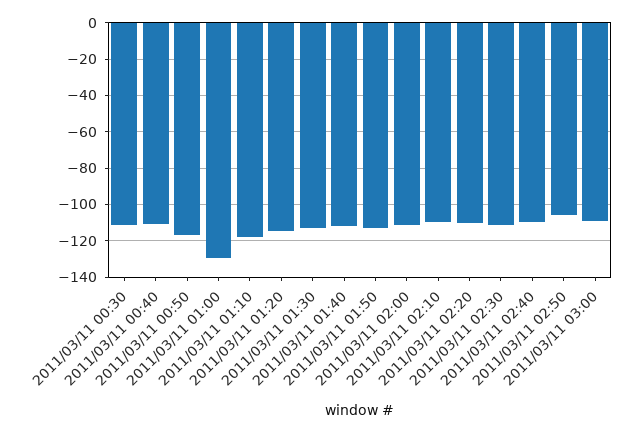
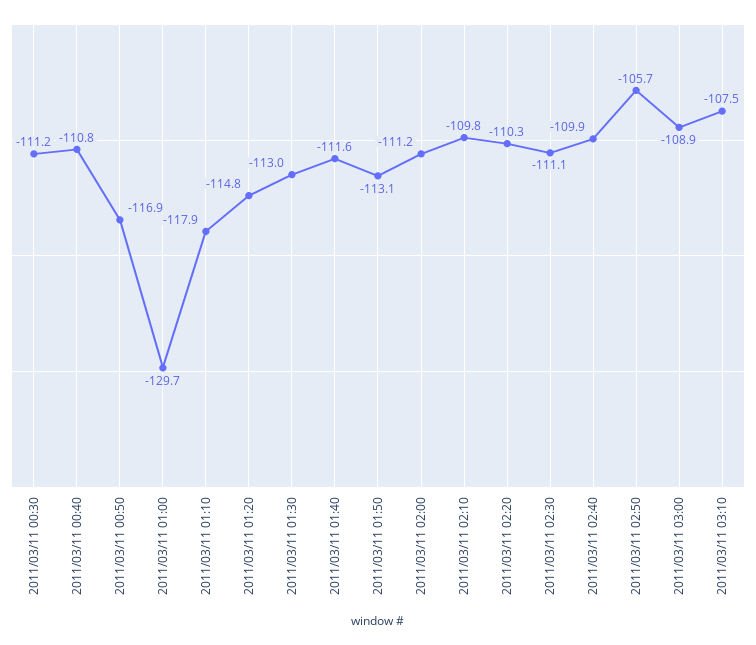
2011/03/11 03:10: none -> -107.5

